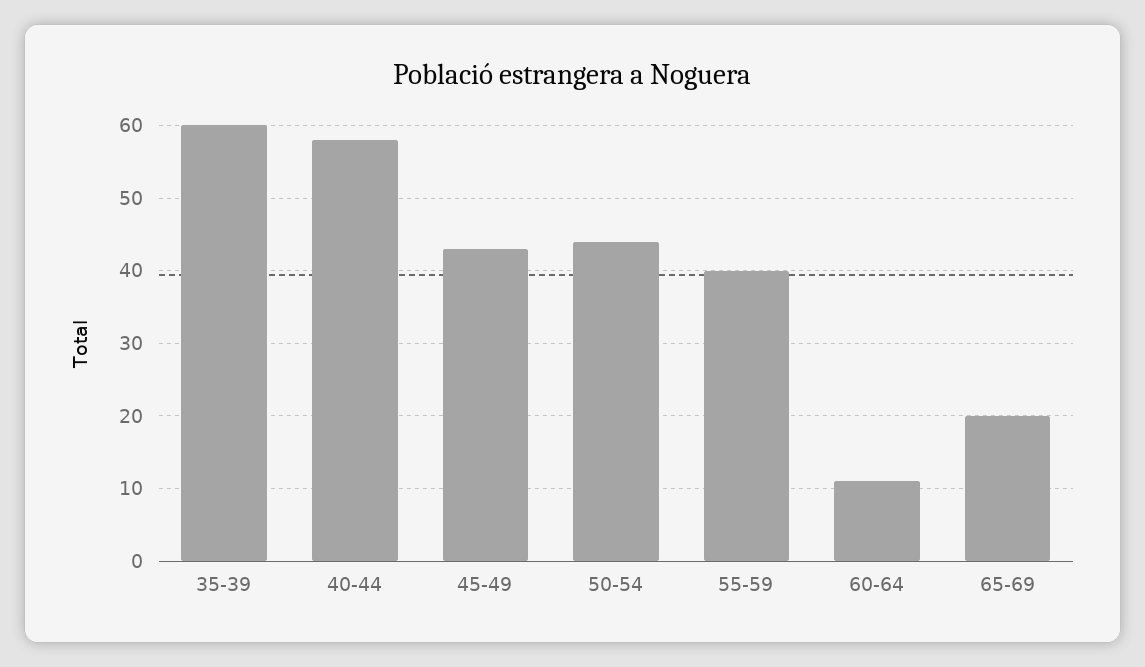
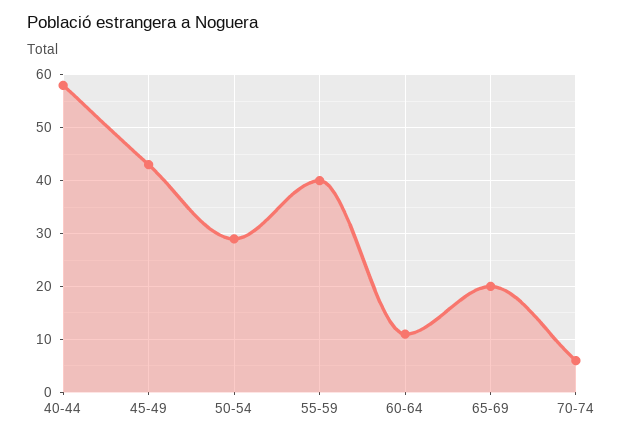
35-39: 60 -> none
50-54: 44 -> 30
70-74: none -> 5

